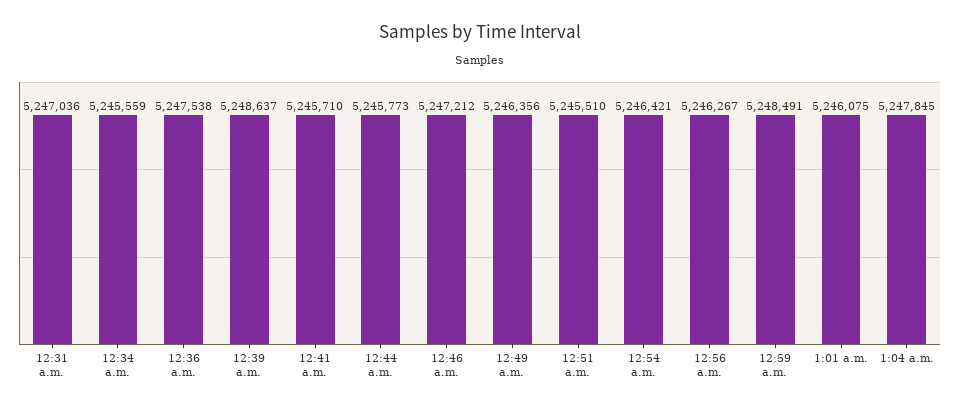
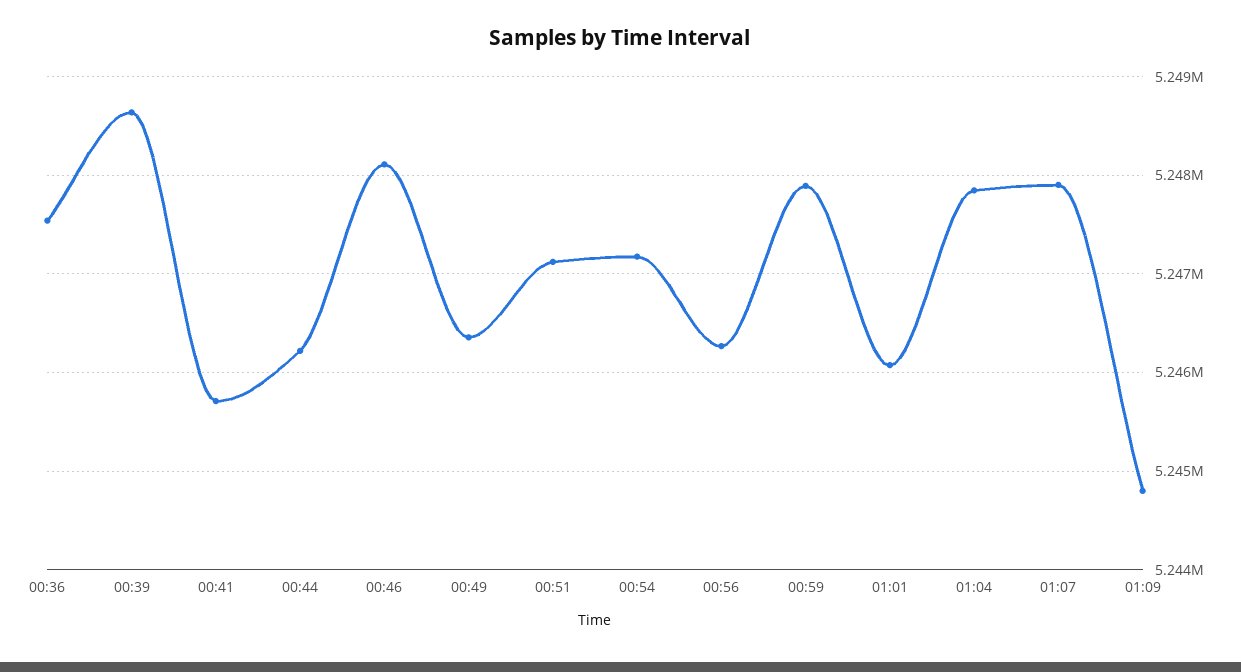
12:31 a.m.: 5247036 -> none
12:34 a.m.: 5245559 -> none
12:44 a.m.: 5245773 -> 5246200
12:46 a.m.: 5247212 -> 5248100
12:51 a.m.: 5245510 -> 5247100
12:54 a.m.: 5246421 -> 5247200
12:59 a.m.: 5248491 -> 5247900
01:07: none -> 5247900
01:09: none -> 5244800

